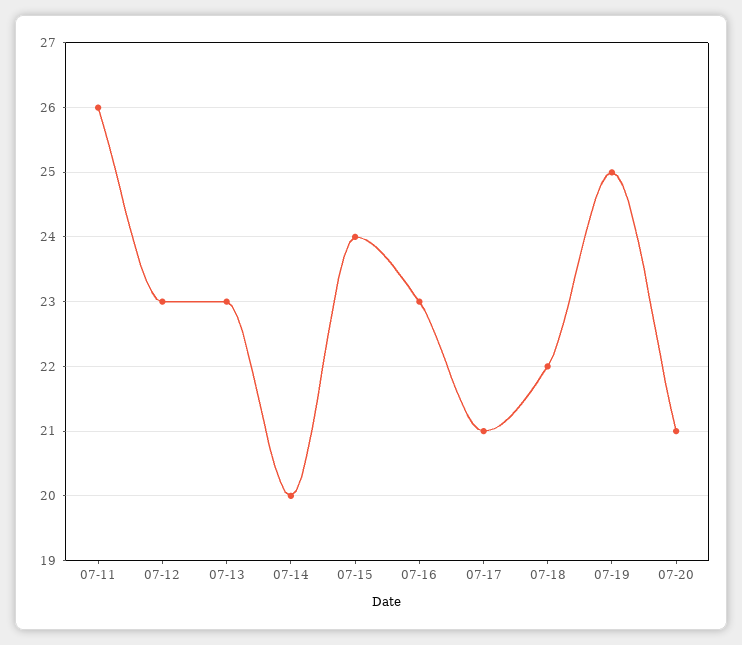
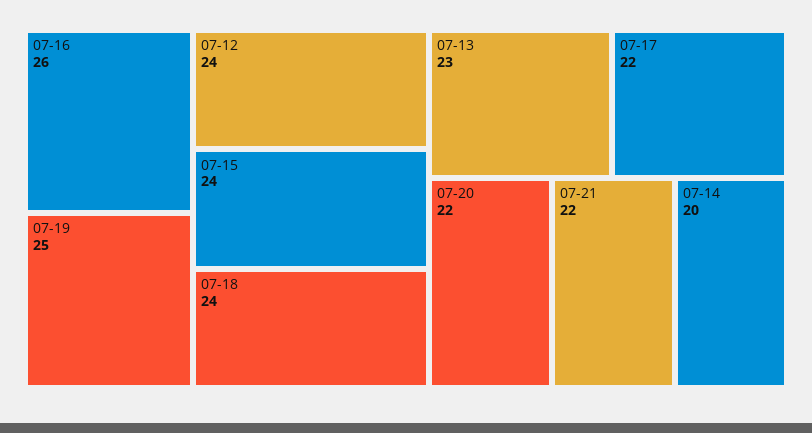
07-11: 26 -> none
07-12: 23 -> 24
07-16: 23 -> 26
07-17: 21 -> 22
07-18: 22 -> 24
07-20: 21 -> 22
07-21: none -> 22

